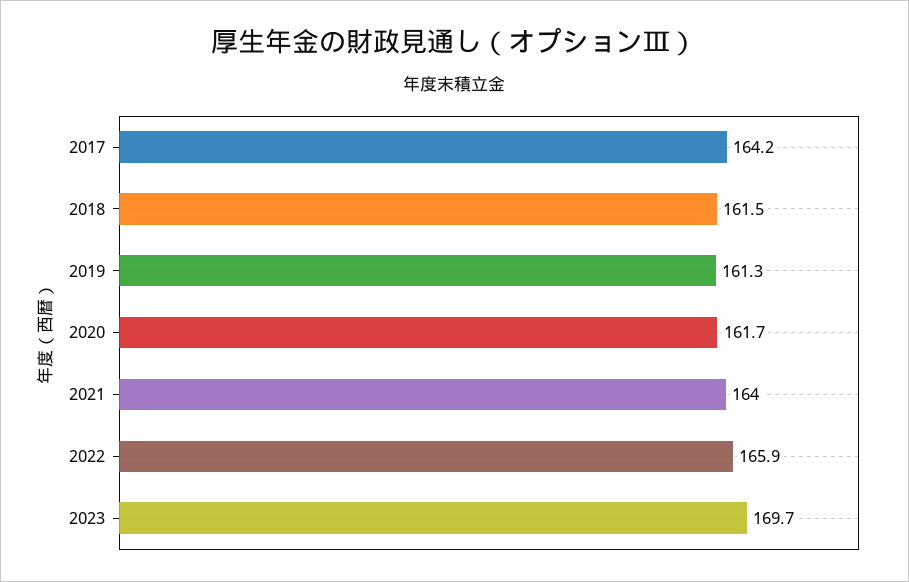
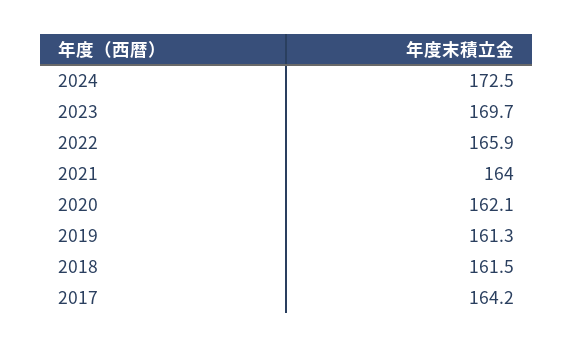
2020: 161.7 -> 162.1
2024: none -> 172.5

